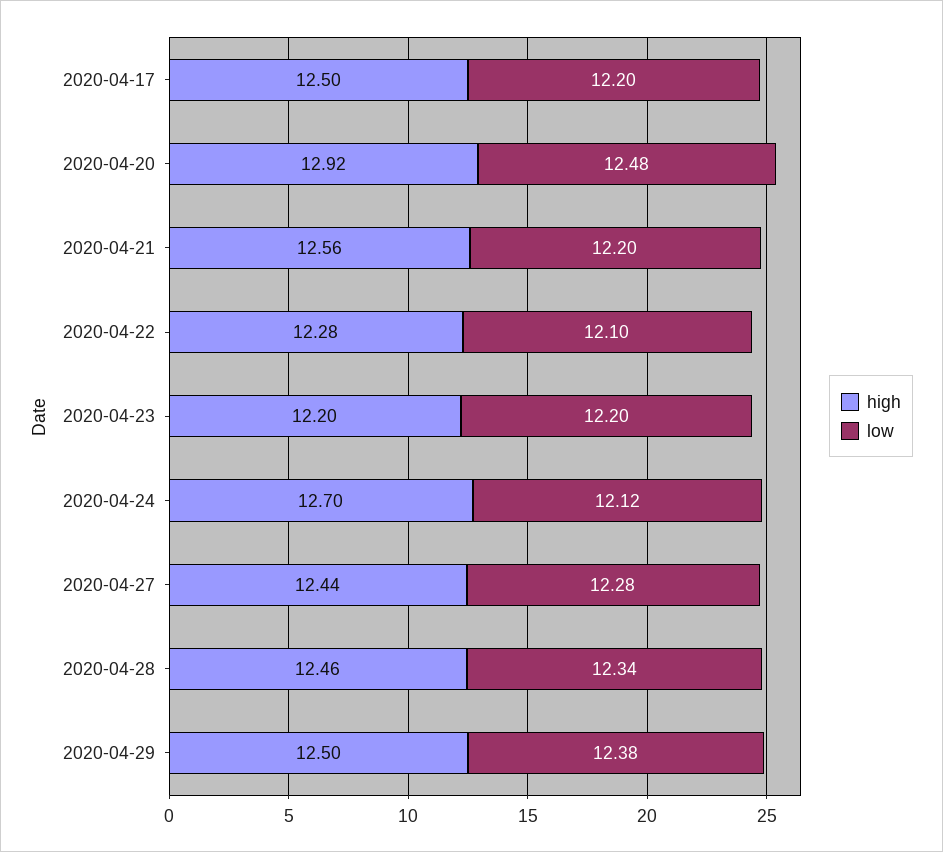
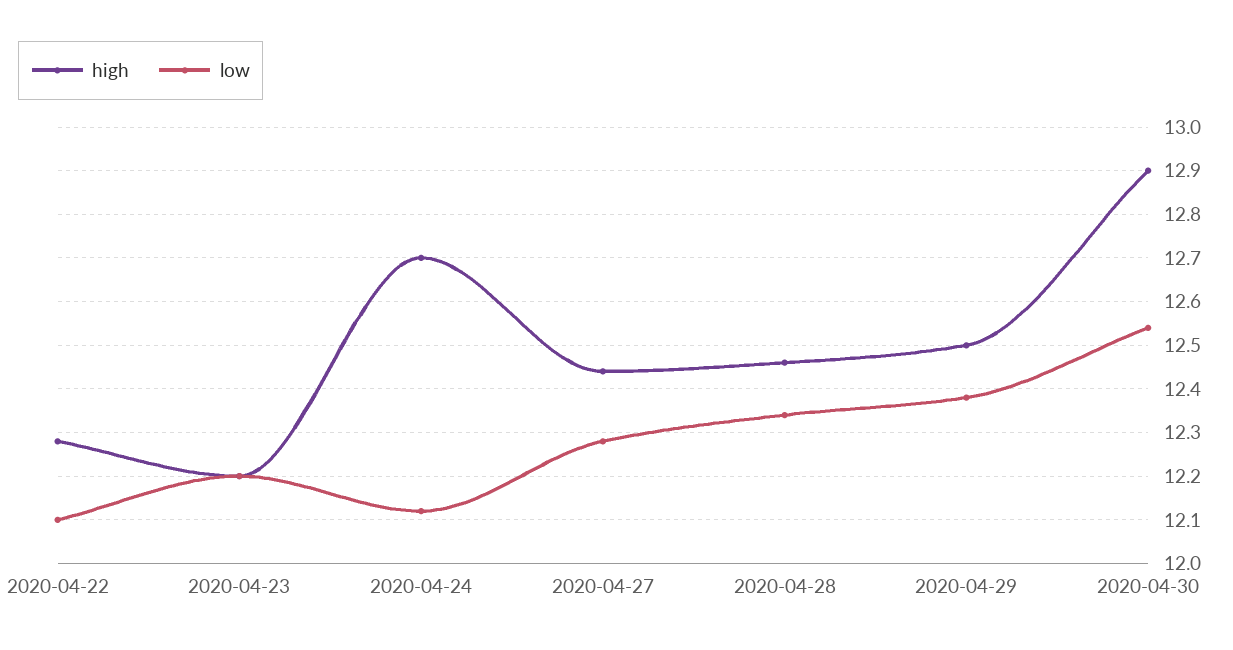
high, 2020-04-17: 12.5 -> none
low, 2020-04-17: 12.2 -> none
high, 2020-04-20: 12.92 -> none
low, 2020-04-20: 12.48 -> none
high, 2020-04-21: 12.56 -> none
low, 2020-04-21: 12.2 -> none
high, 2020-04-30: none -> 12.9
low, 2020-04-30: none -> 12.55

